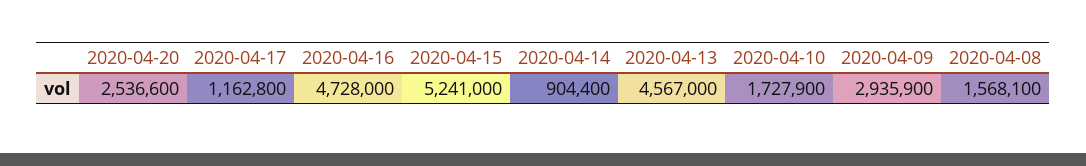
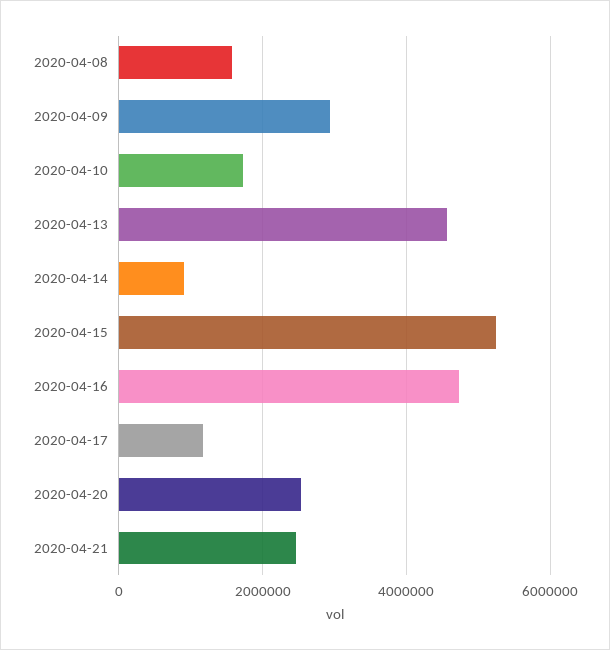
2020-04-21: none -> 2400000

